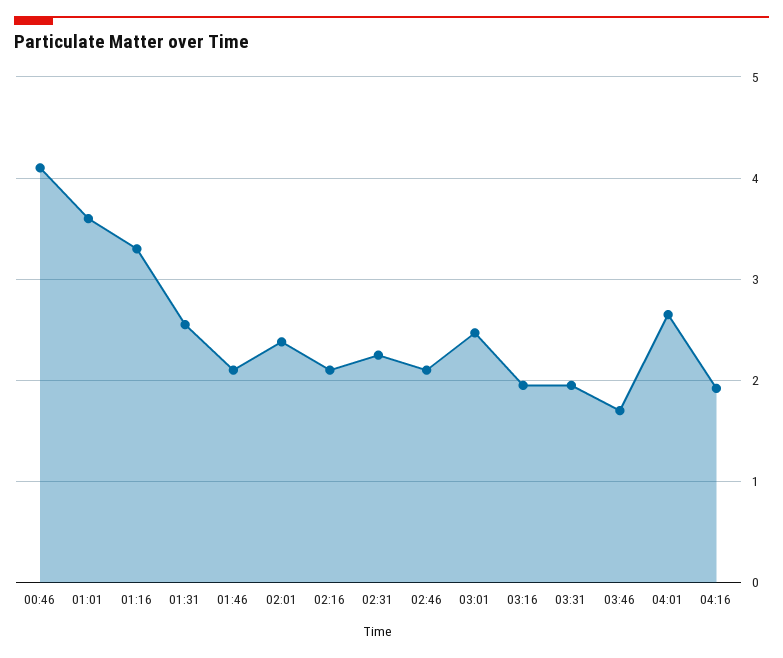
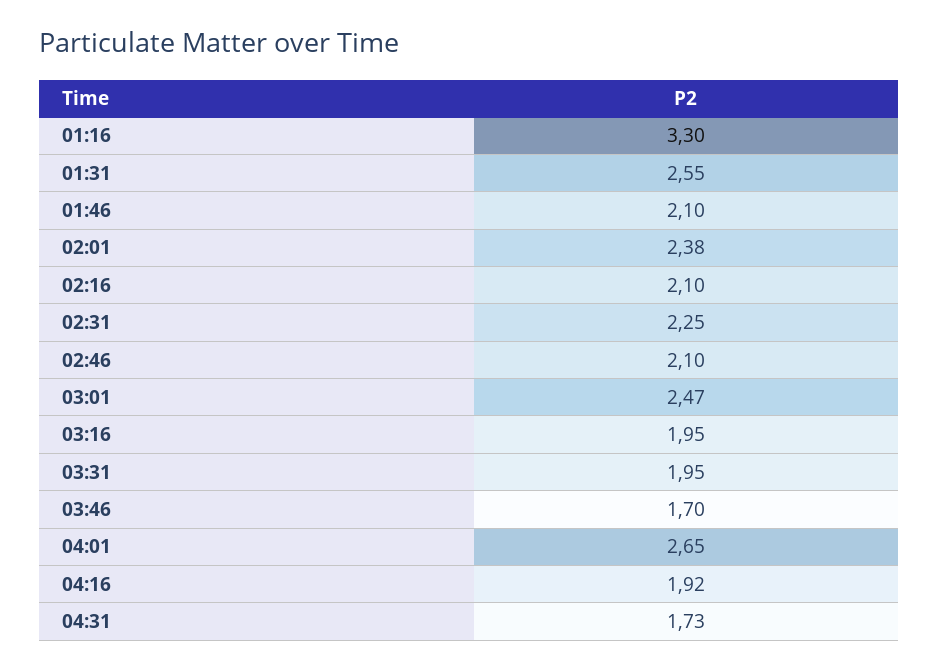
00:46: 4.1 -> none
01:01: 3.6 -> none
04:31: none -> 1.73

